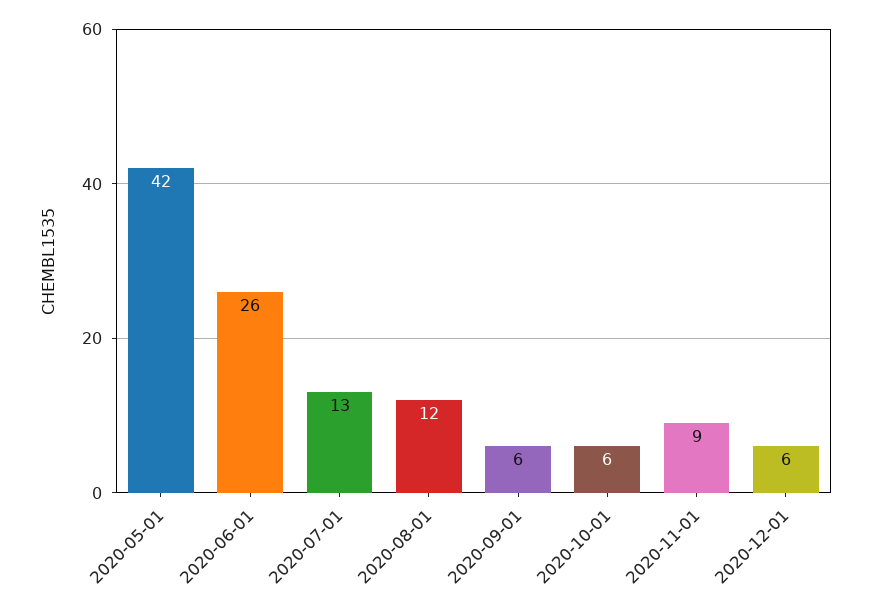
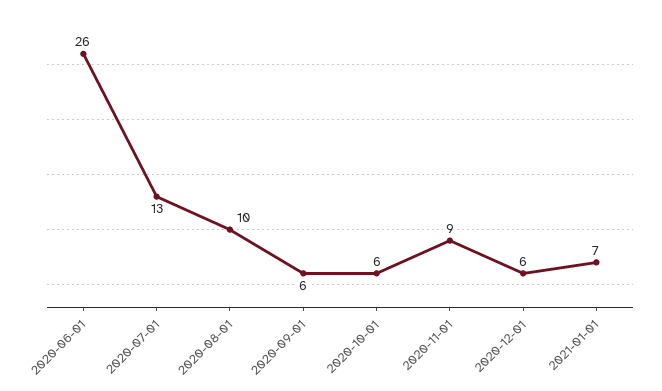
2020-05-01: 42 -> none
2020-08-01: 12 -> 10
2021-01-01: none -> 7

